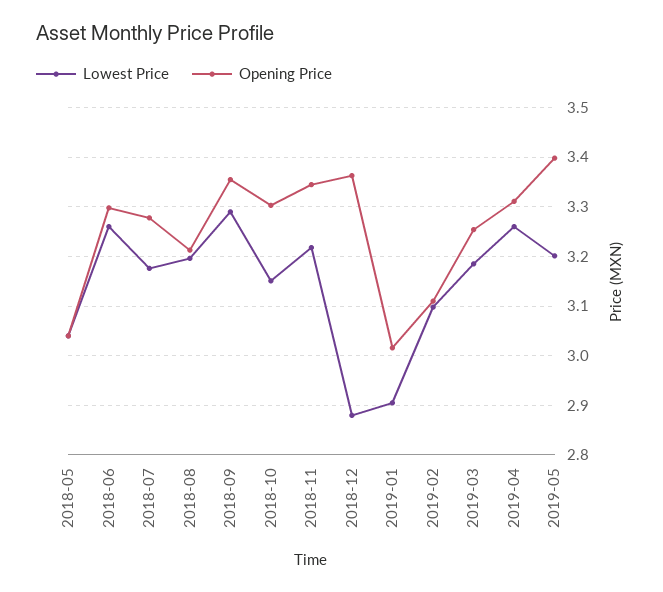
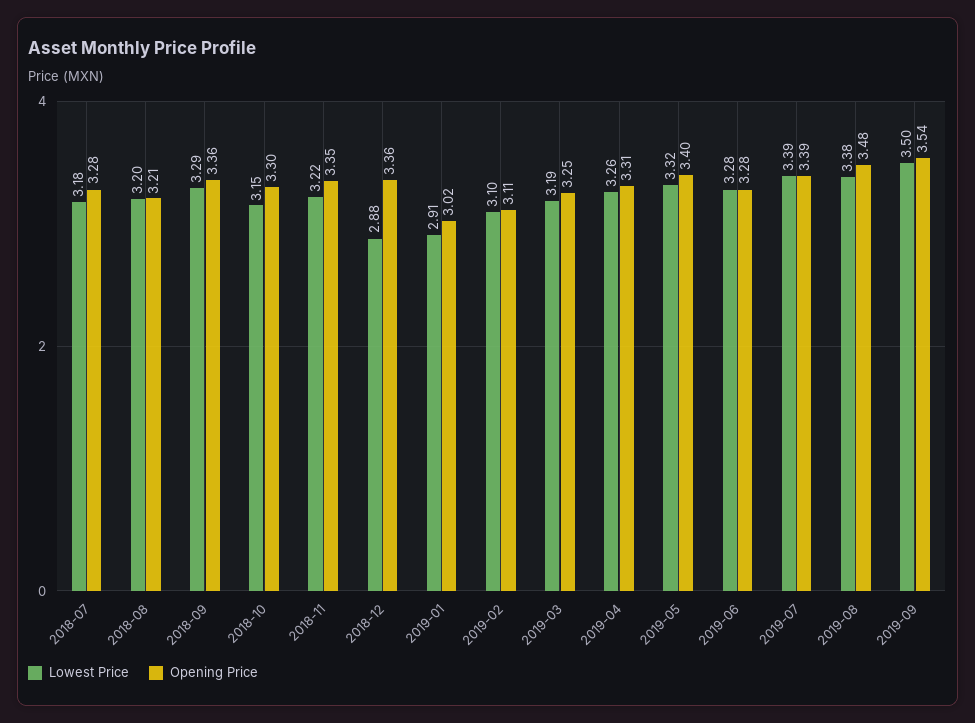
Lowest Price, 2018-05: 3.04 -> none
Opening Price, 2018-05: 3.04 -> none
Lowest Price, 2018-06: 3.26 -> none
Opening Price, 2018-06: 3.3 -> none
Lowest Price, 2019-05: 3.2 -> 3.32
Lowest Price, 2019-06: none -> 3.28
Opening Price, 2019-06: none -> 3.28
Lowest Price, 2019-07: none -> 3.39
Opening Price, 2019-07: none -> 3.39
Lowest Price, 2019-08: none -> 3.38
Opening Price, 2019-08: none -> 3.48
Lowest Price, 2019-09: none -> 3.5
Opening Price, 2019-09: none -> 3.54

